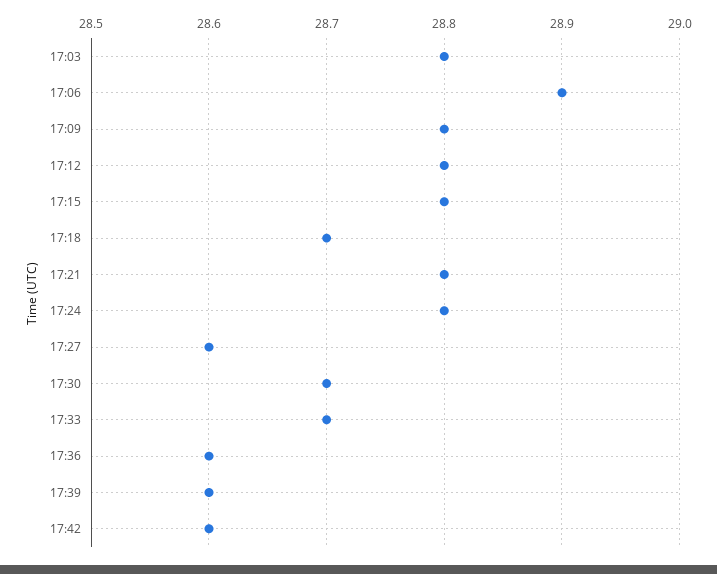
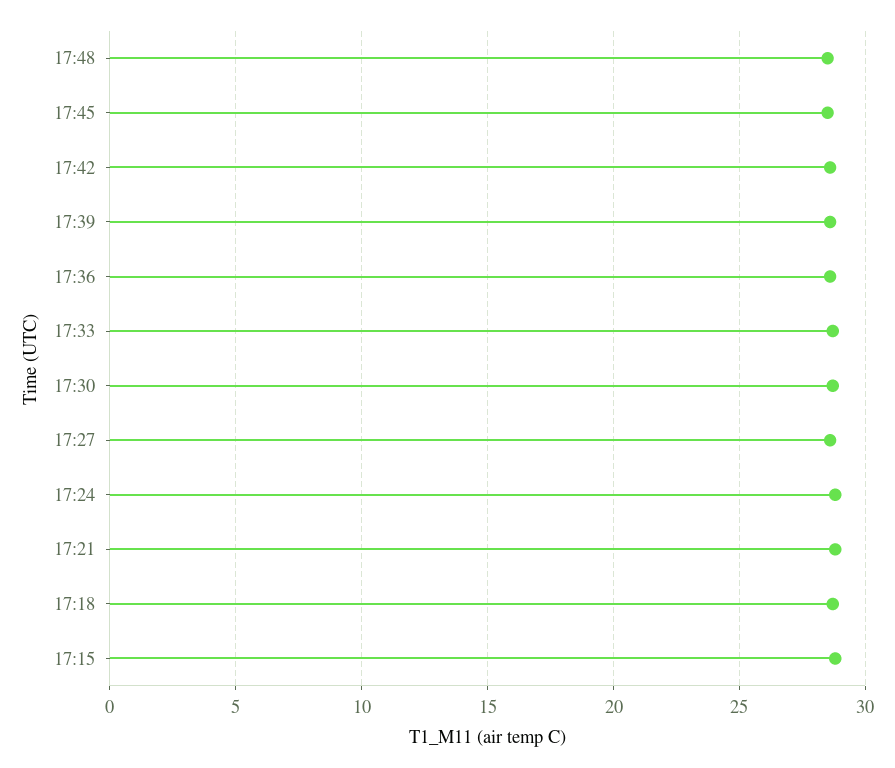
17:03: 28.8 -> none
17:06: 28.9 -> none
17:09: 28.8 -> none
17:12: 28.8 -> none
17:48: none -> 28.5
17:45: none -> 28.5

